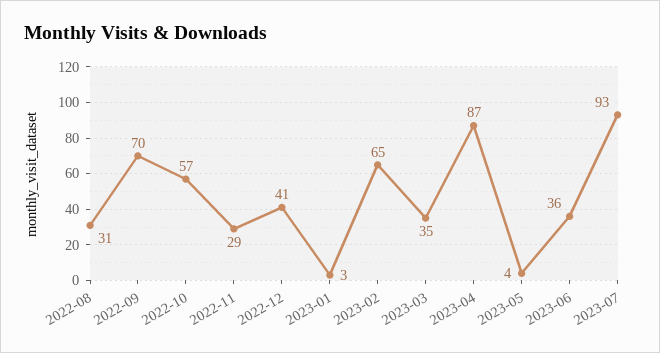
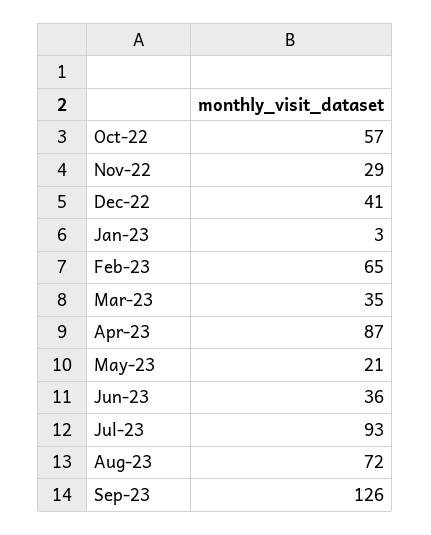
2022-08: 31 -> none
2022-09: 70 -> none
2023-05: 4 -> 21
Aug-23: none -> 72
Sep-23: none -> 126

